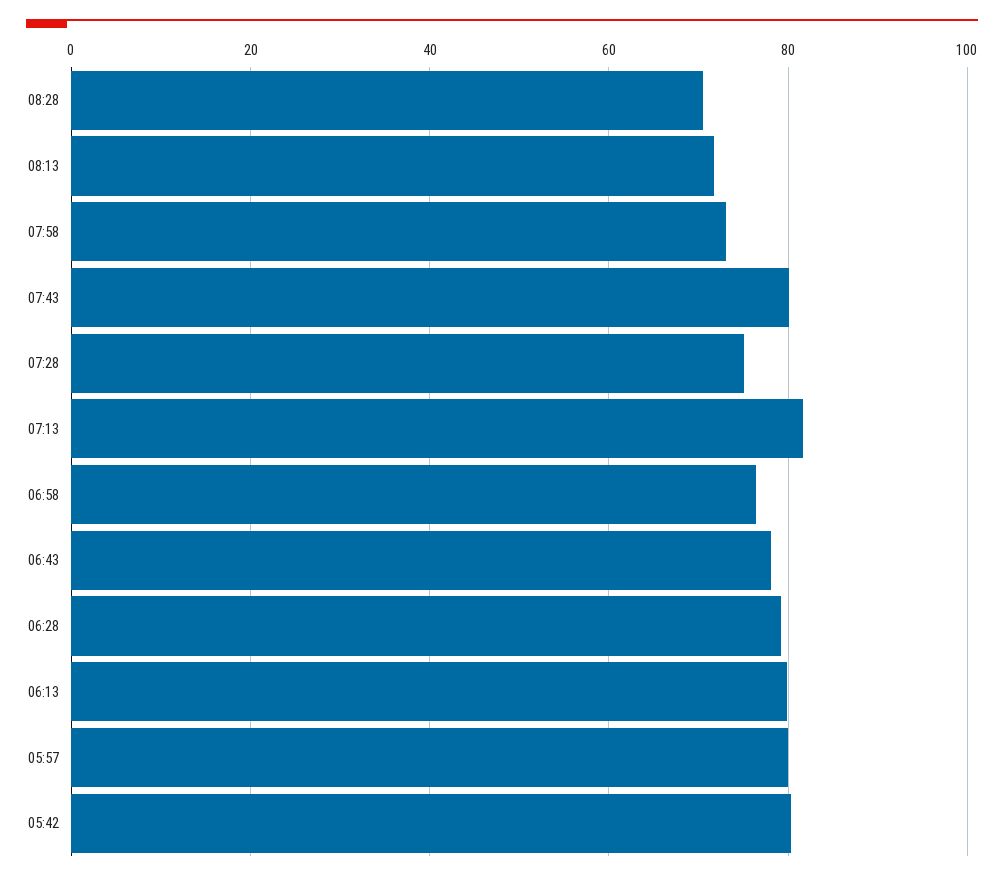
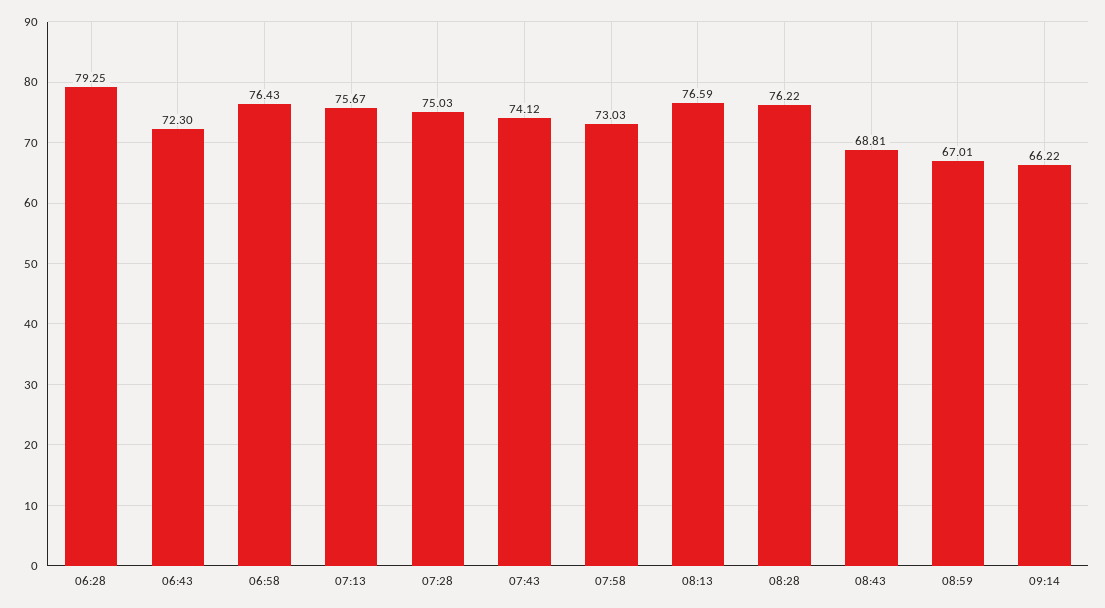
08:28: 70 -> 76.22
08:13: 72 -> 76.59
07:43: 80 -> 74.12
07:13: 82 -> 75.67
06:43: 78 -> 72.3
06:13: 80 -> none
05:57: 80 -> none
05:42: 80 -> none
08:43: none -> 68.81
08:59: none -> 67.01
09:14: none -> 66.22

